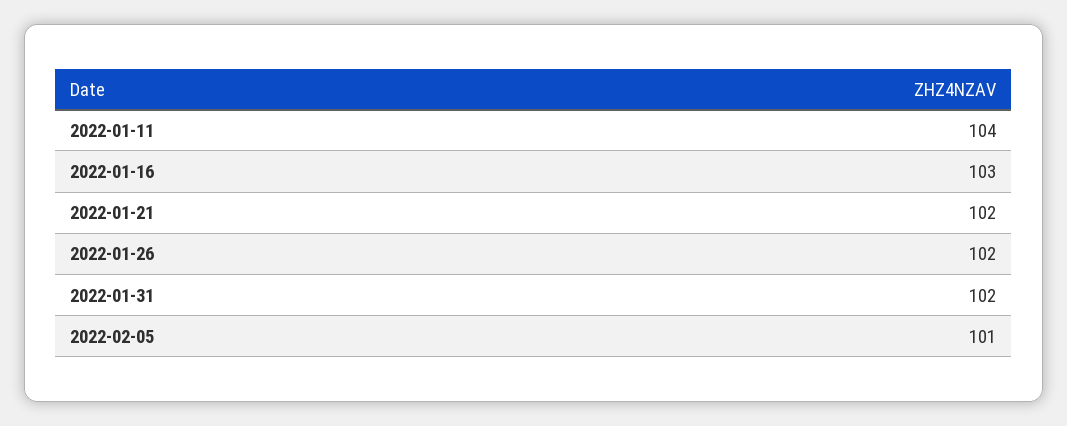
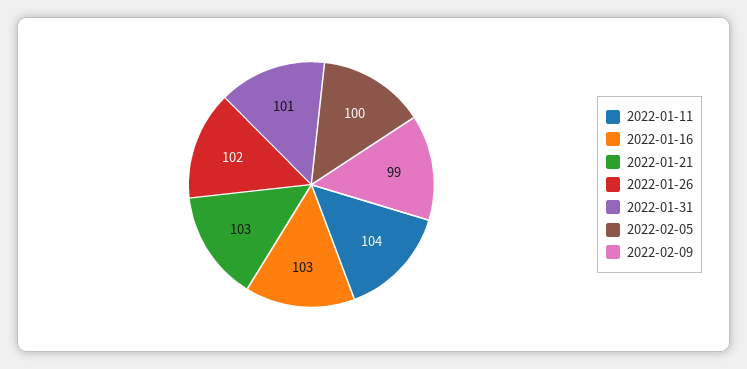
2022-01-21: 102 -> 103
2022-01-31: 102 -> 101
2022-02-05: 101 -> 100
2022-02-09: none -> 99

